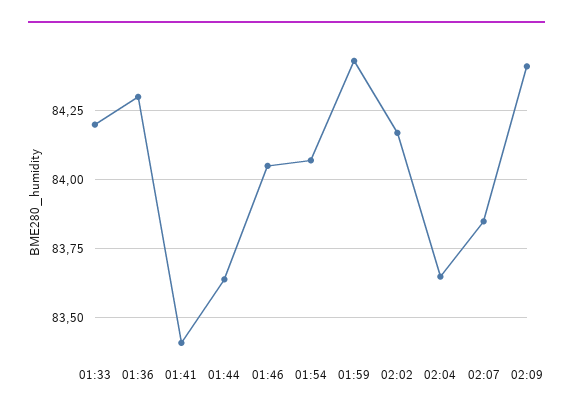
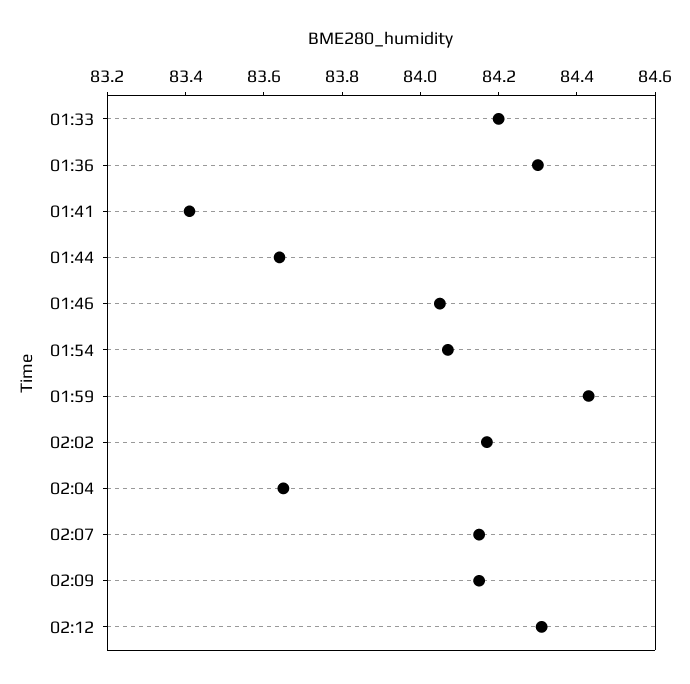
02:07: 83.85 -> 84.15
02:09: 84.4 -> 84.15
02:12: none -> 84.3

